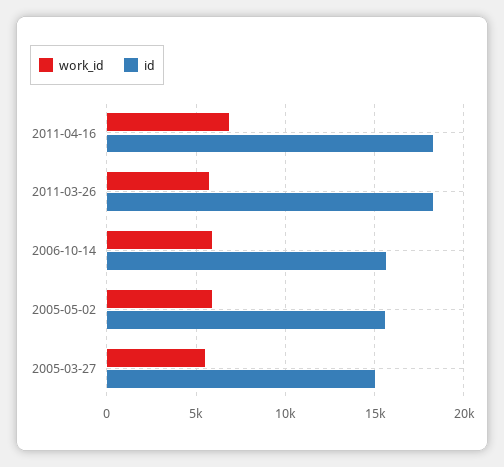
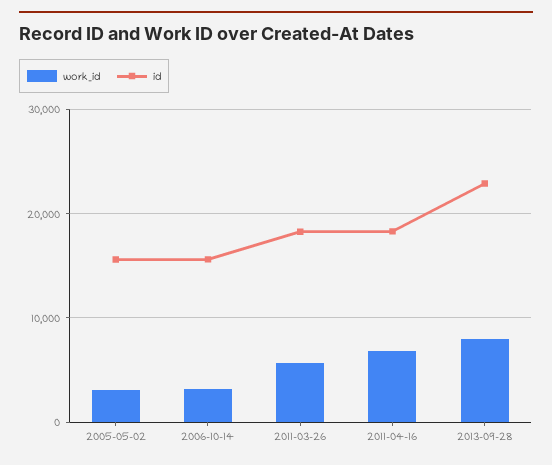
work_id, 2006-10-14: 6000 -> 3000
work_id, 2005-05-02: 6000 -> 3000
work_id, 2005-03-27: 5500 -> none
id, 2005-03-27: 15000 -> none
work_id, 2013-09-28: none -> 8000
id, 2013-09-28: none -> 23000

